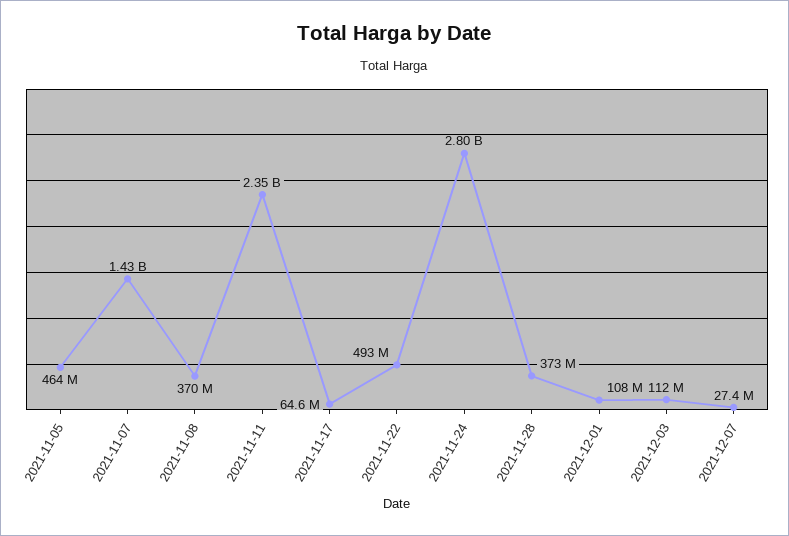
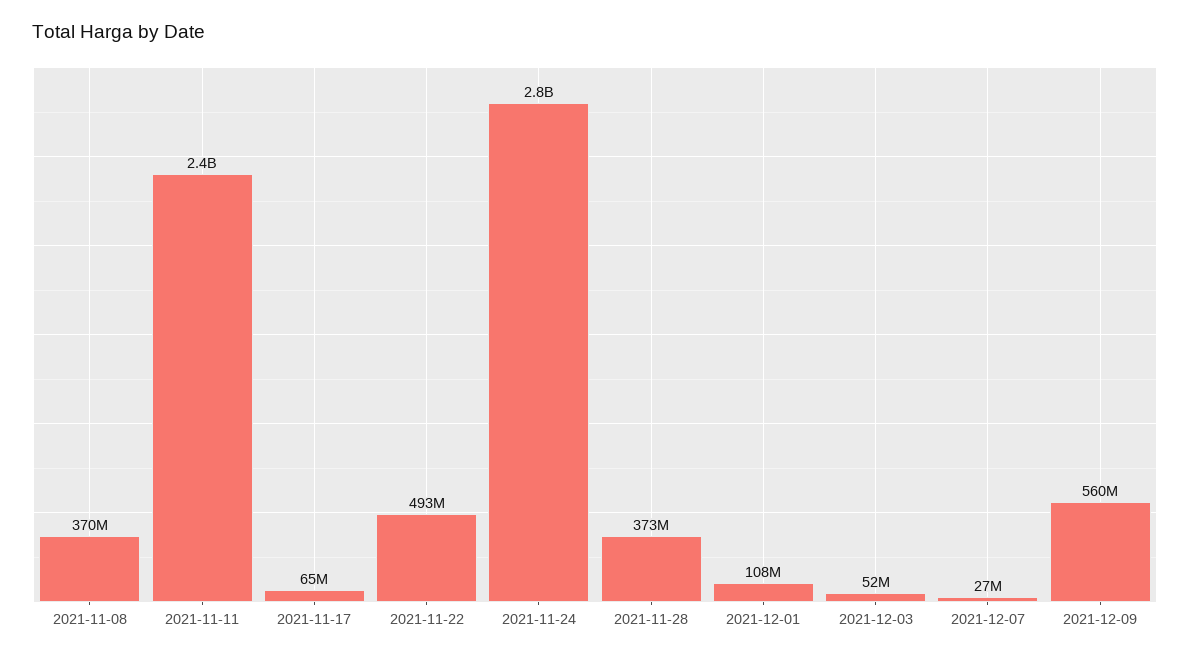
2021-11-05: 464000000 -> none
2021-11-07: 1430000000 -> none
2021-12-03: 112000000 -> 52000000
2021-12-09: none -> 560000000

